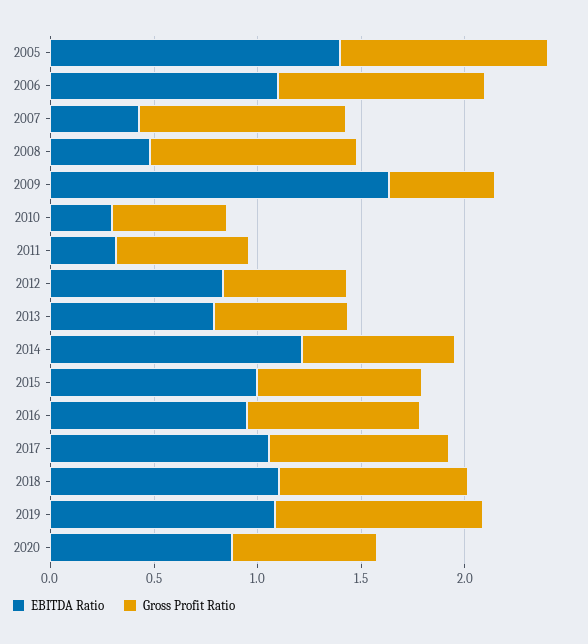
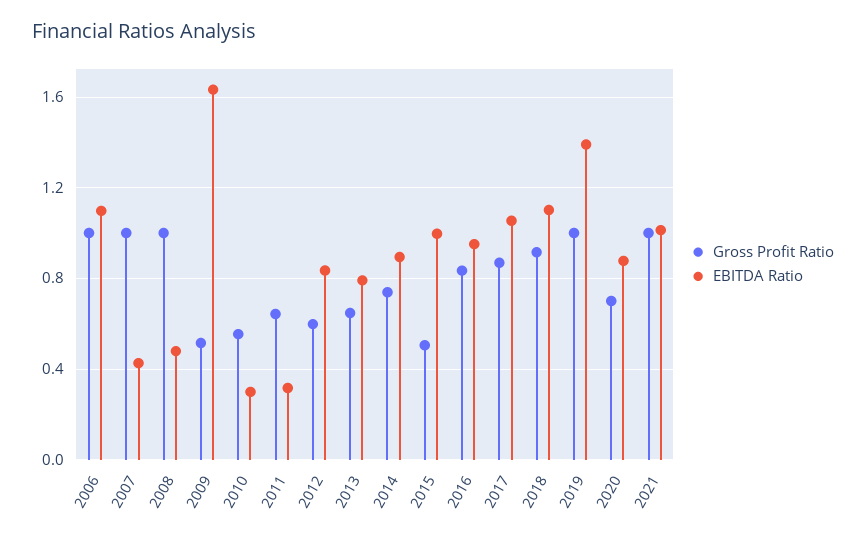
EBITDA Ratio, 2005: 1.4 -> none
Gross Profit Ratio, 2005: 1 -> none
EBITDA Ratio, 2014: 1.2 -> 0.9
Gross Profit Ratio, 2015: 0.8 -> 0.5
EBITDA Ratio, 2019: 1.1 -> 1.4
Gross Profit Ratio, 2021: none -> 1
EBITDA Ratio, 2021: none -> 1

